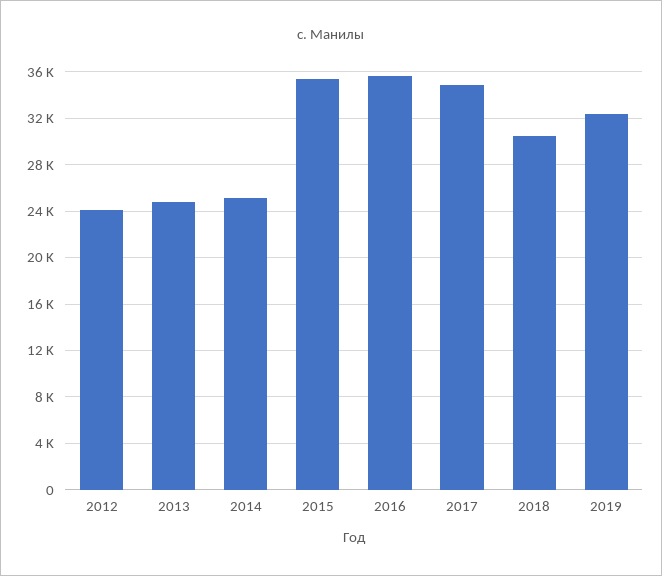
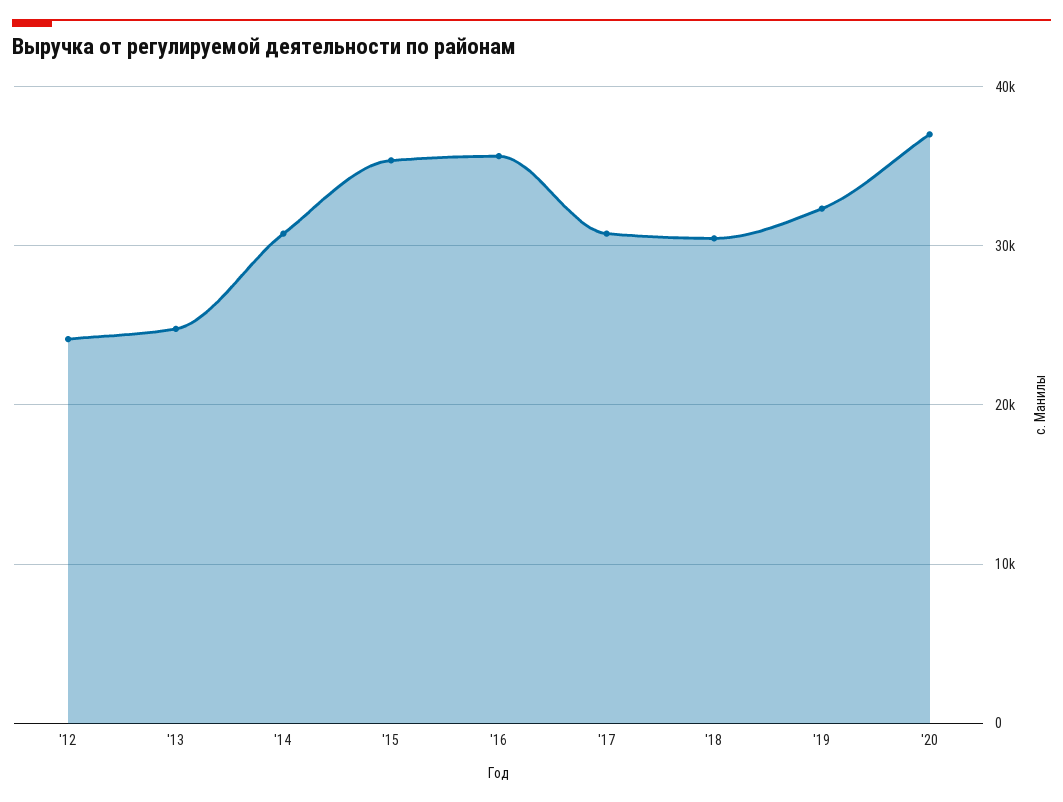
2014: 25000 -> 31000
2017: 35000 -> 31000
'20: none -> 37000

